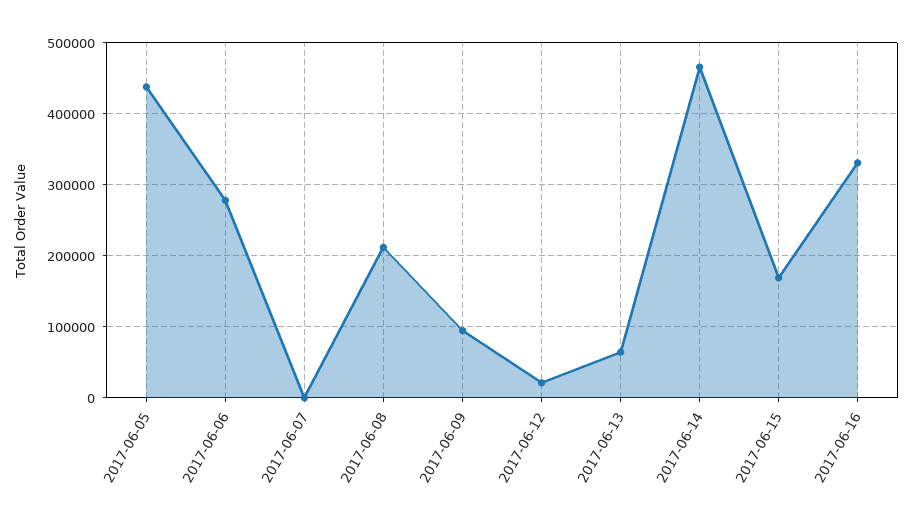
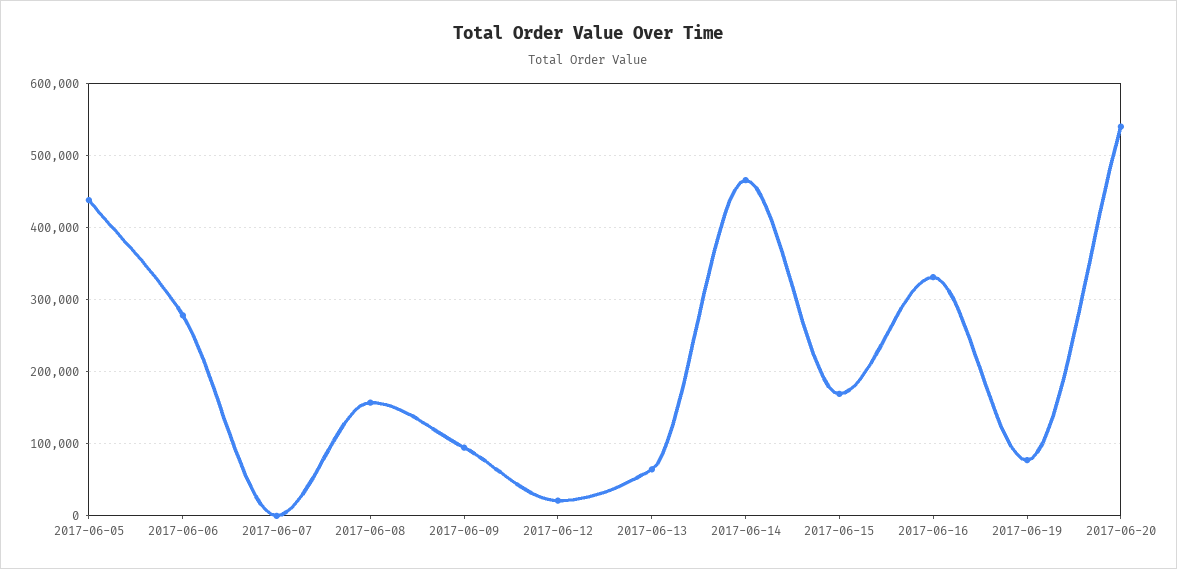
2017-06-08: 210000 -> 160000
2017-06-19: none -> 80000
2017-06-20: none -> 540000

